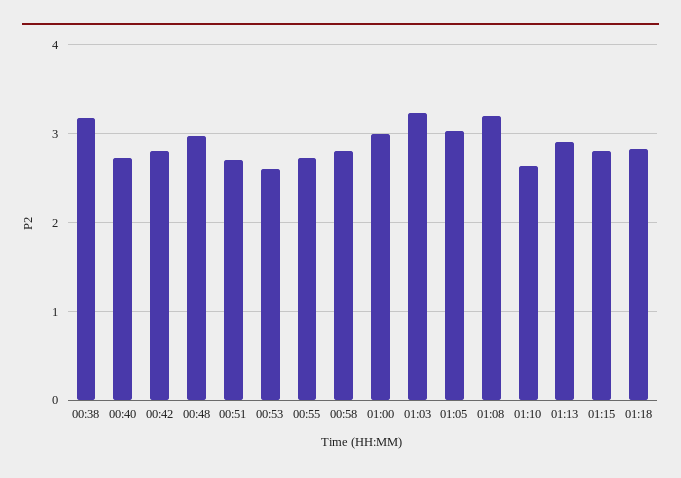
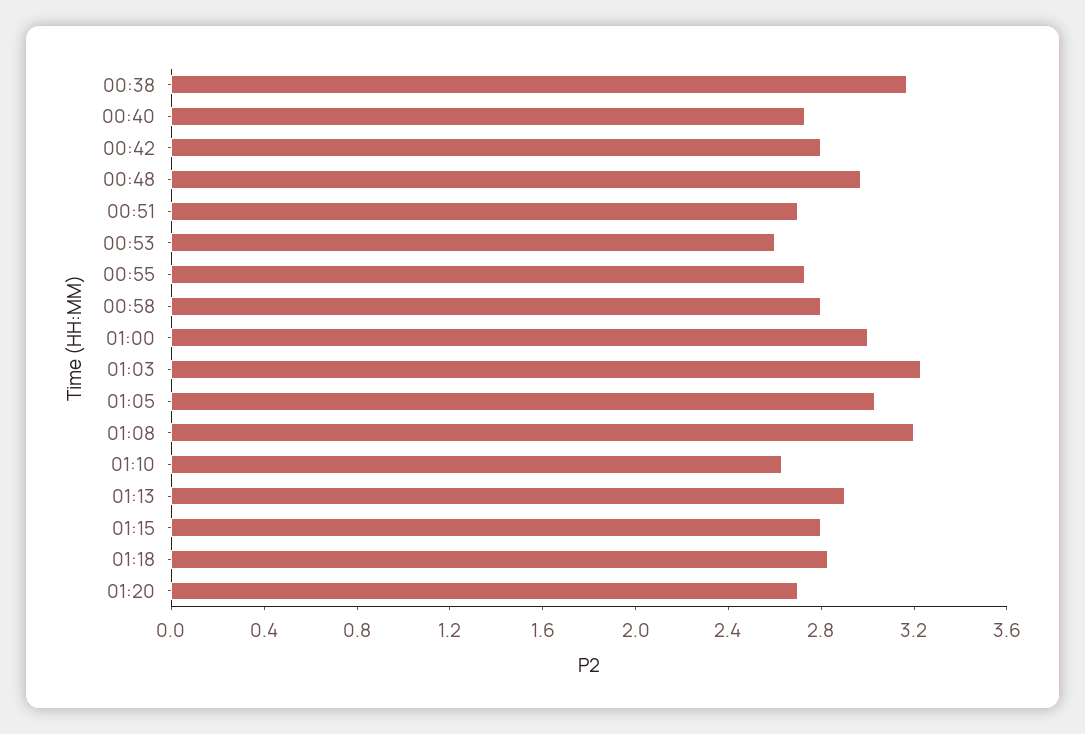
01:20: none -> 2.7

